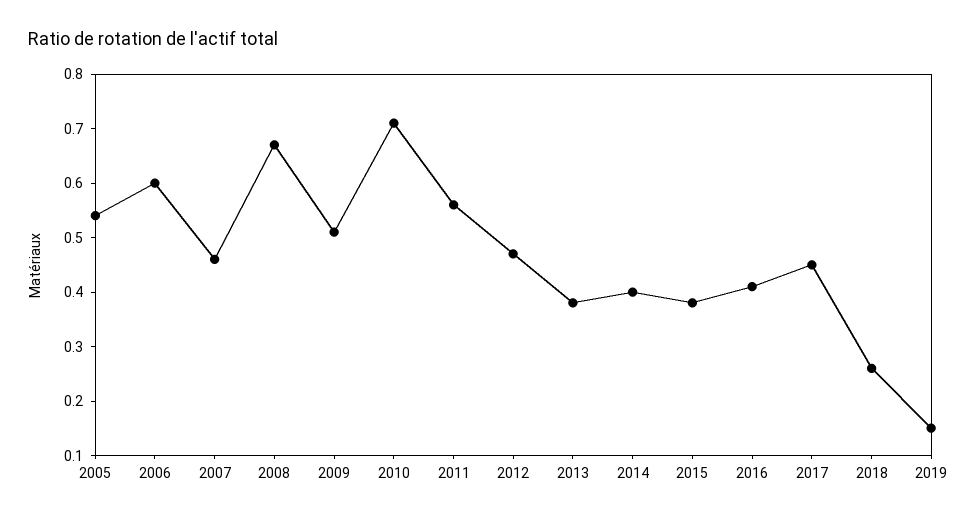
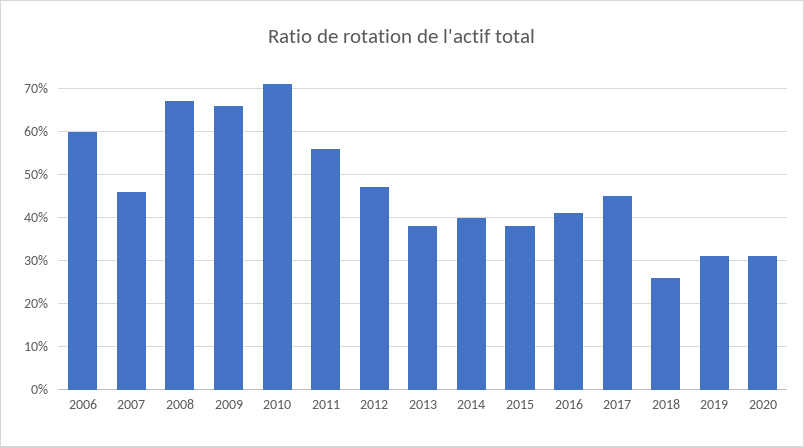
2005: 0.55 -> none
2009: 0.5 -> 0.65
2019: 0.15 -> 0.3
2020: none -> 0.3

